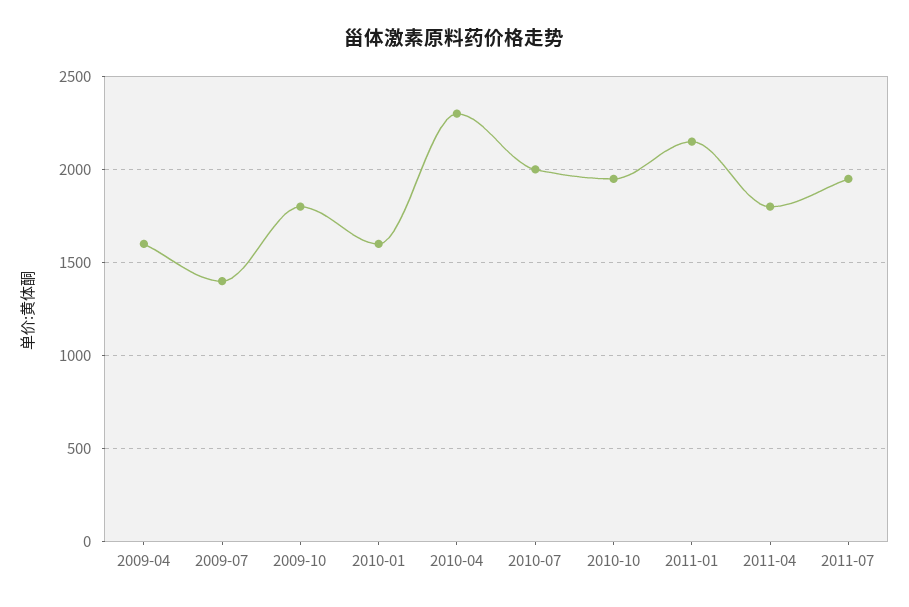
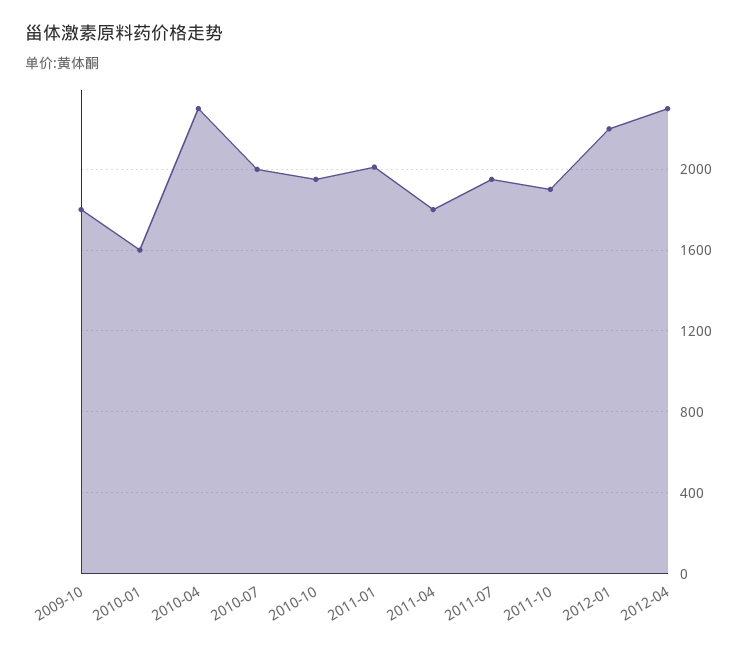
2009-04: 1600 -> none
2009-07: 1400 -> none
2011-01: 2150 -> 2000
2011-10: none -> 1900
2012-01: none -> 2200
2012-04: none -> 2300

